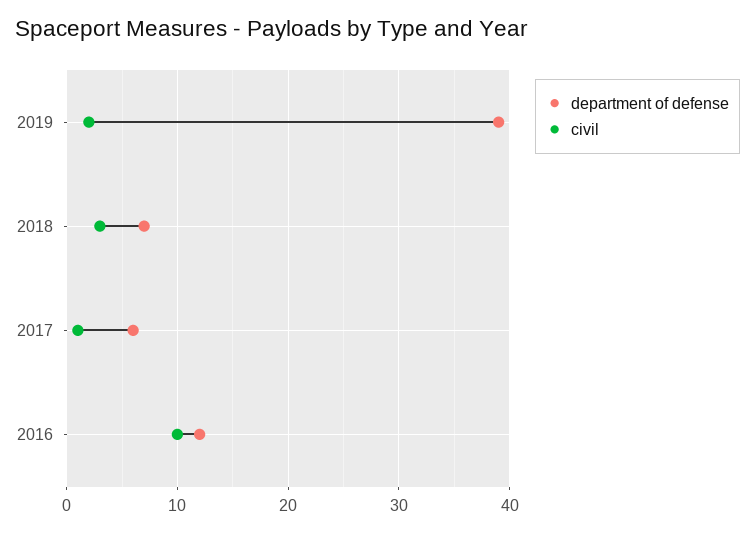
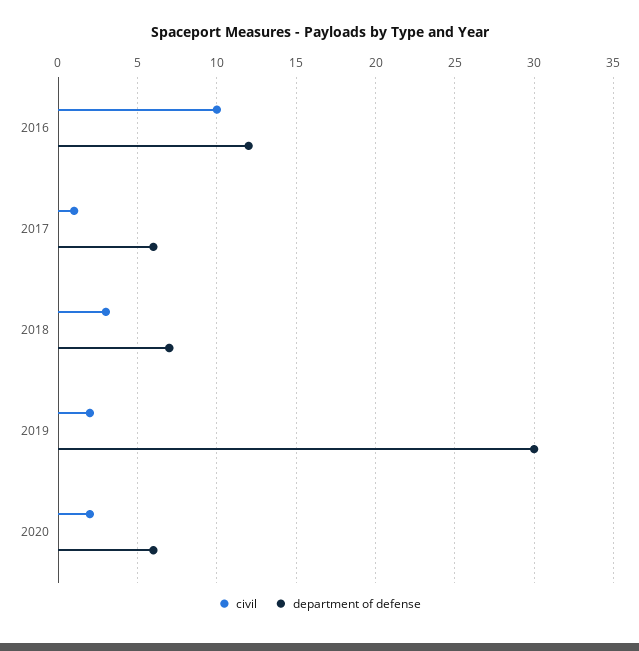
department of defense, 2019: 39 -> 30
civil, 2020: none -> 2
department of defense, 2020: none -> 6

